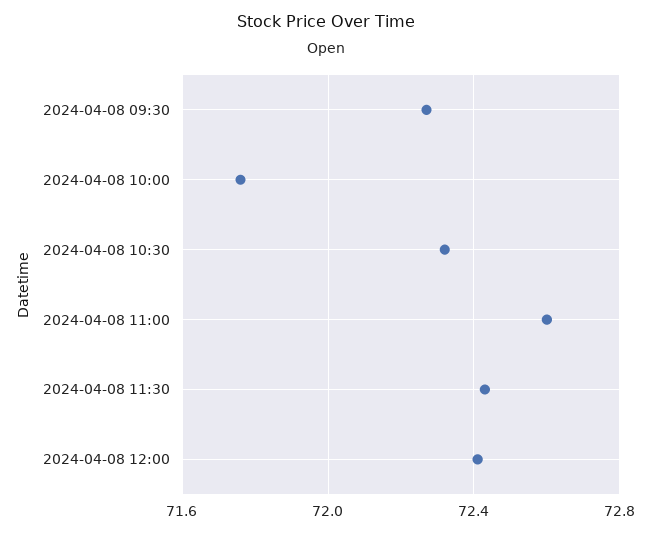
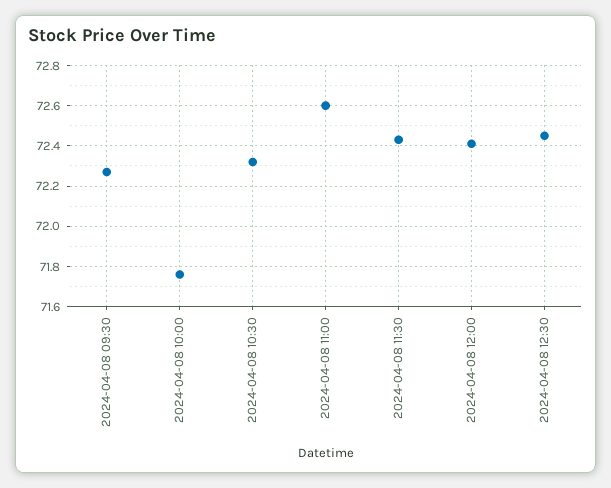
2024-04-08 12:30: none -> 72.45

